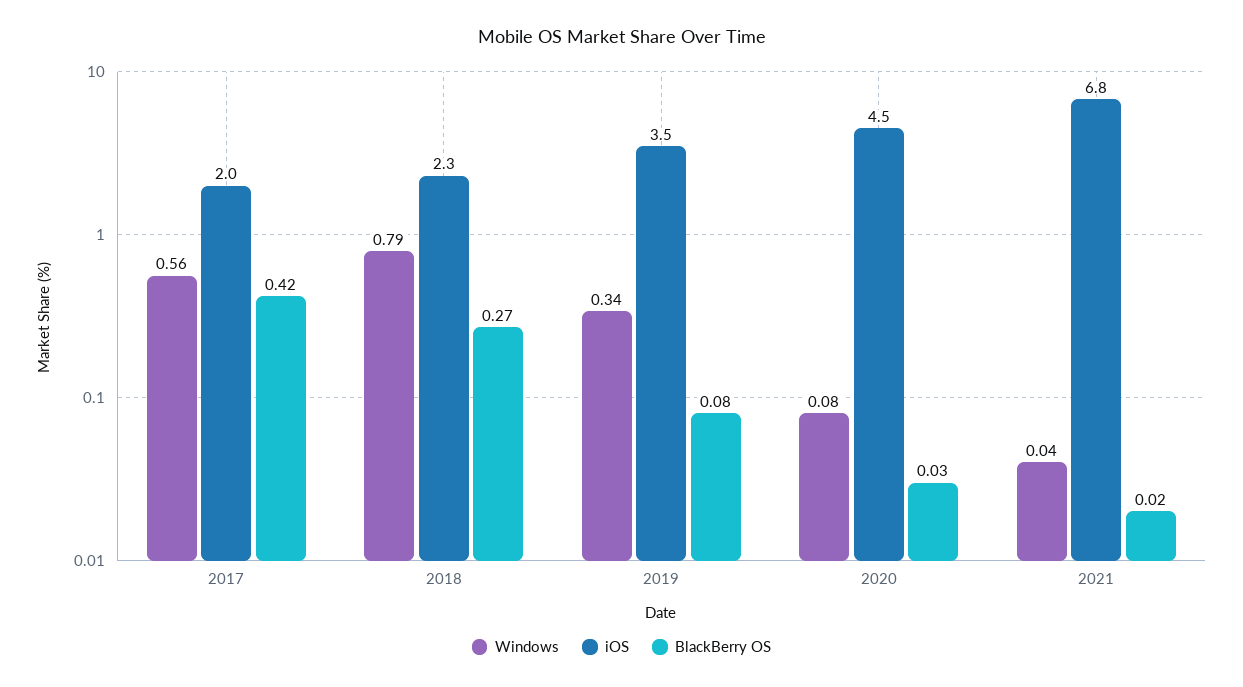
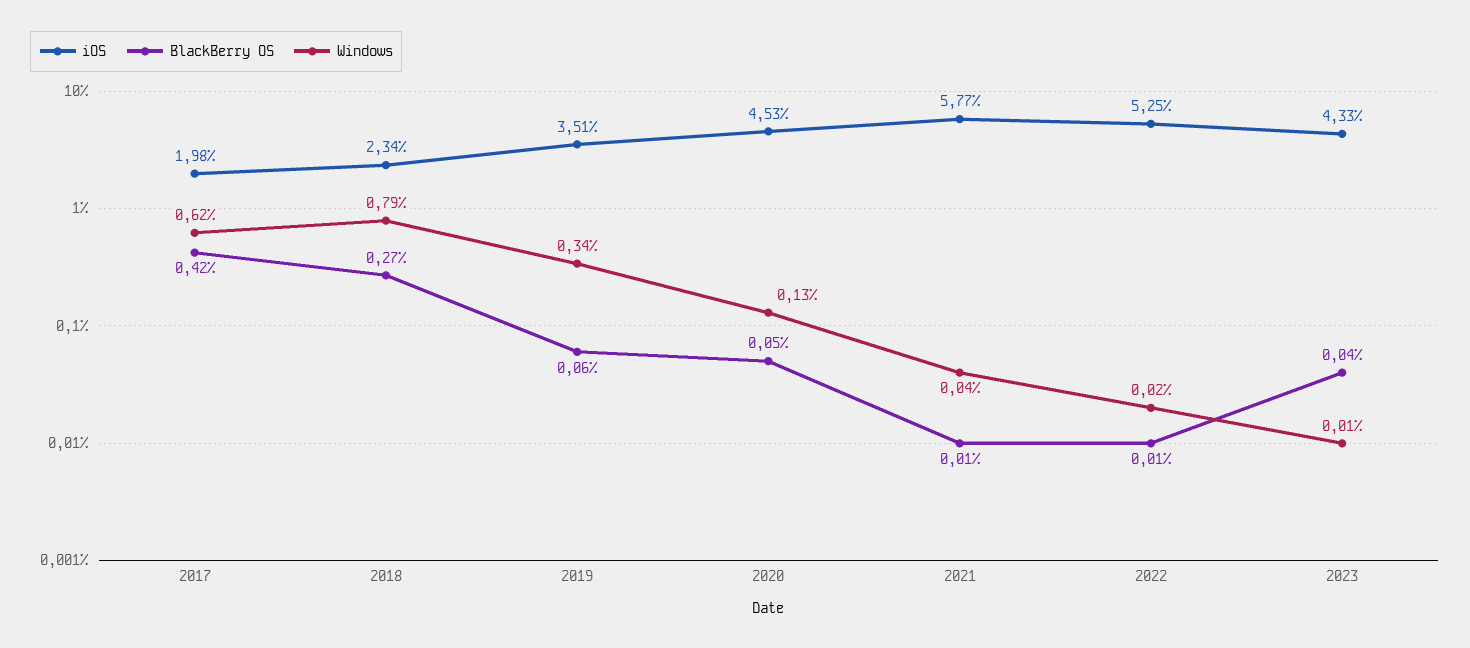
Windows, 2017: 0.56 -> 0.62
BlackBerry OS, 2019: 0.08 -> 0.06
Windows, 2020: 0.08 -> 0.13
BlackBerry OS, 2020: 0.03 -> 0.05
iOS, 2021: 6.8 -> 5.77
BlackBerry OS, 2021: 0.02 -> 0.01
iOS, 2022: none -> 5.25
BlackBerry OS, 2022: none -> 0.01
Windows, 2022: none -> 0.02
iOS, 2023: none -> 4.33
BlackBerry OS, 2023: none -> 0.04
Windows, 2023: none -> 0.01

